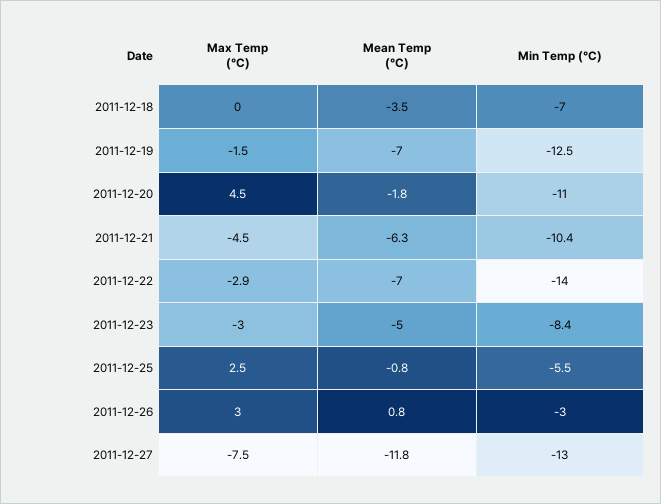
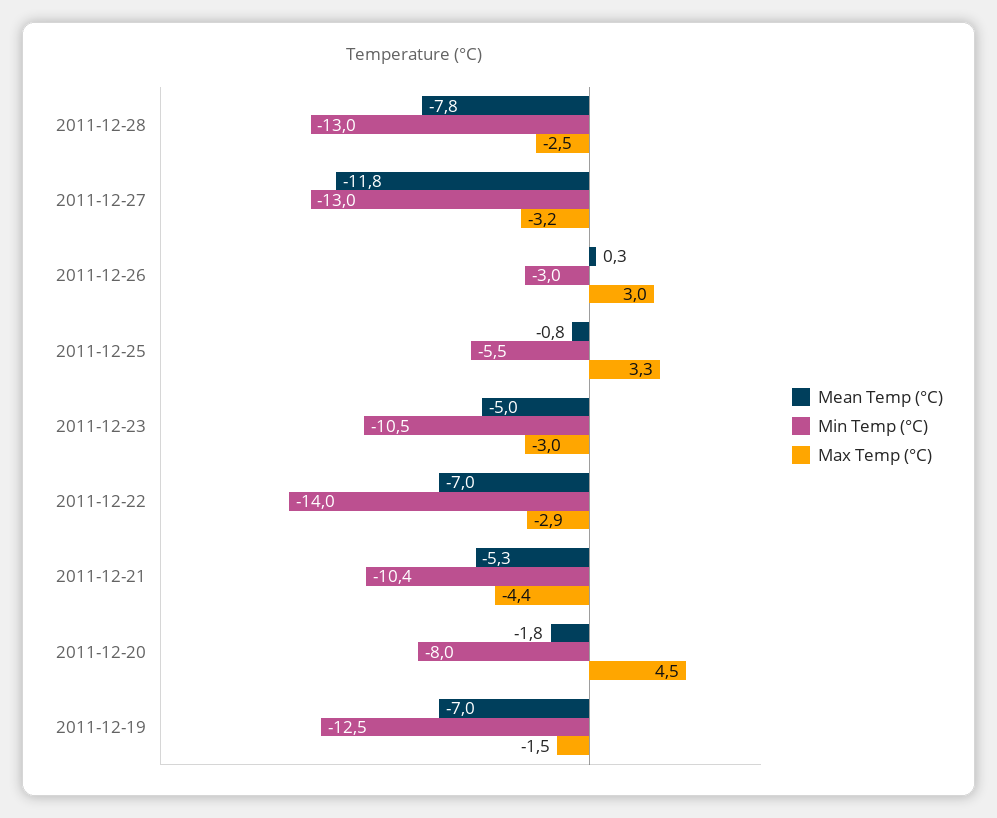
Max Temp (°C), 2011-12-18: 0 -> none
Mean Temp (°C), 2011-12-18: -3.5 -> none
Min Temp (°C), 2011-12-18: -7 -> none
Min Temp (°C), 2011-12-20: -11 -> -8
Max Temp (°C), 2011-12-21: -4.5 -> -4.4
Mean Temp (°C), 2011-12-21: -6.3 -> -5.3
Min Temp (°C), 2011-12-23: -8.4 -> -10.5
Max Temp (°C), 2011-12-25: 2.5 -> 3.3
Mean Temp (°C), 2011-12-26: 0.8 -> 0.3
Max Temp (°C), 2011-12-27: -7.5 -> -3.2
Mean Temp (°C), 2011-12-28: none -> -7.8
Min Temp (°C), 2011-12-28: none -> -13
Max Temp (°C), 2011-12-28: none -> -2.5

